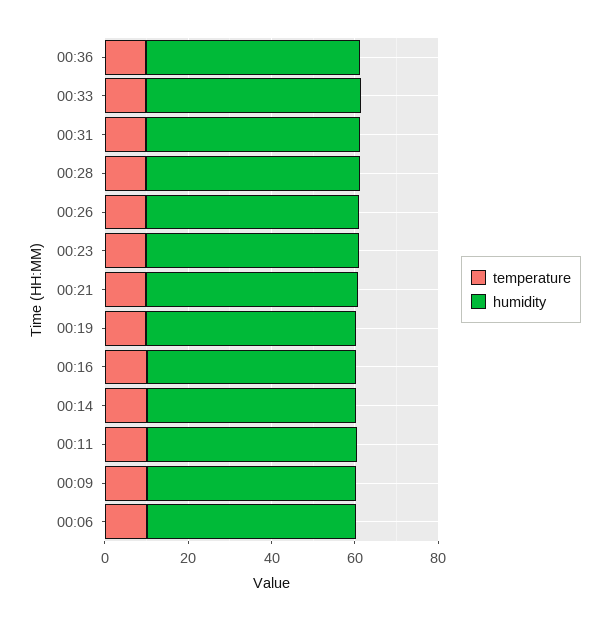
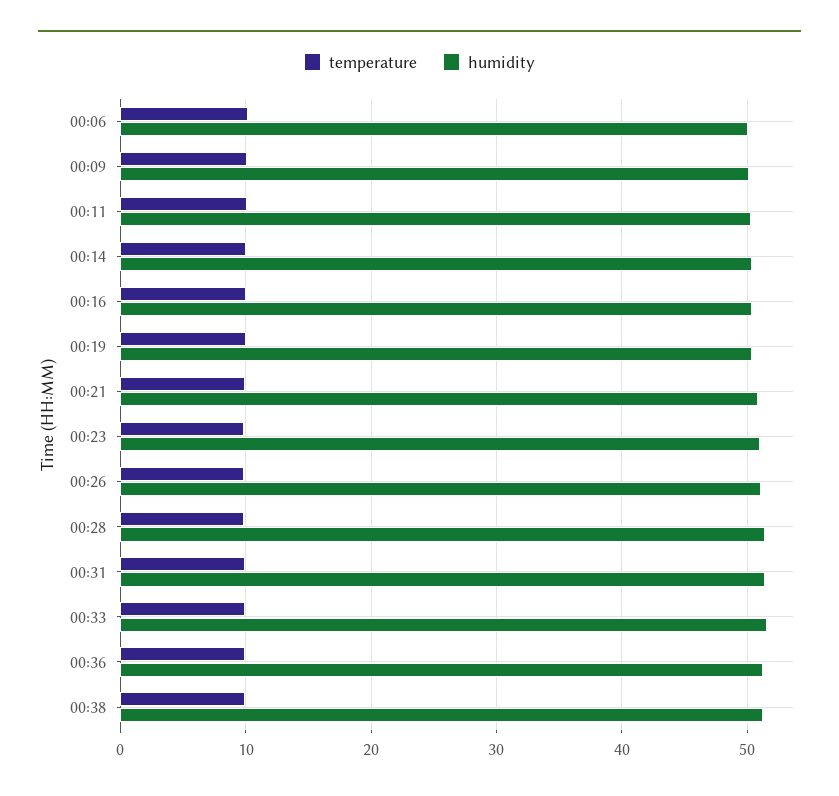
temperature, 00:38: none -> 10
humidity, 00:38: none -> 51

